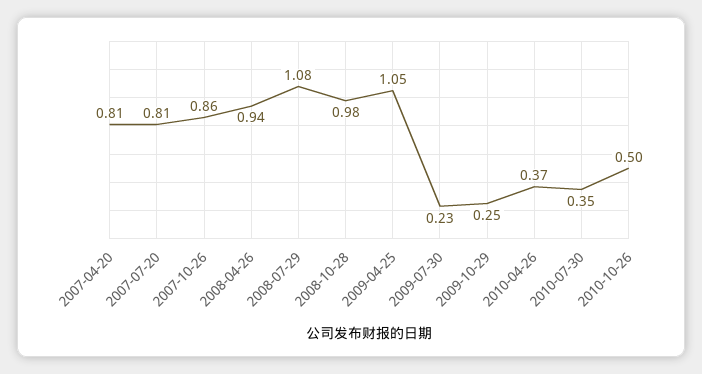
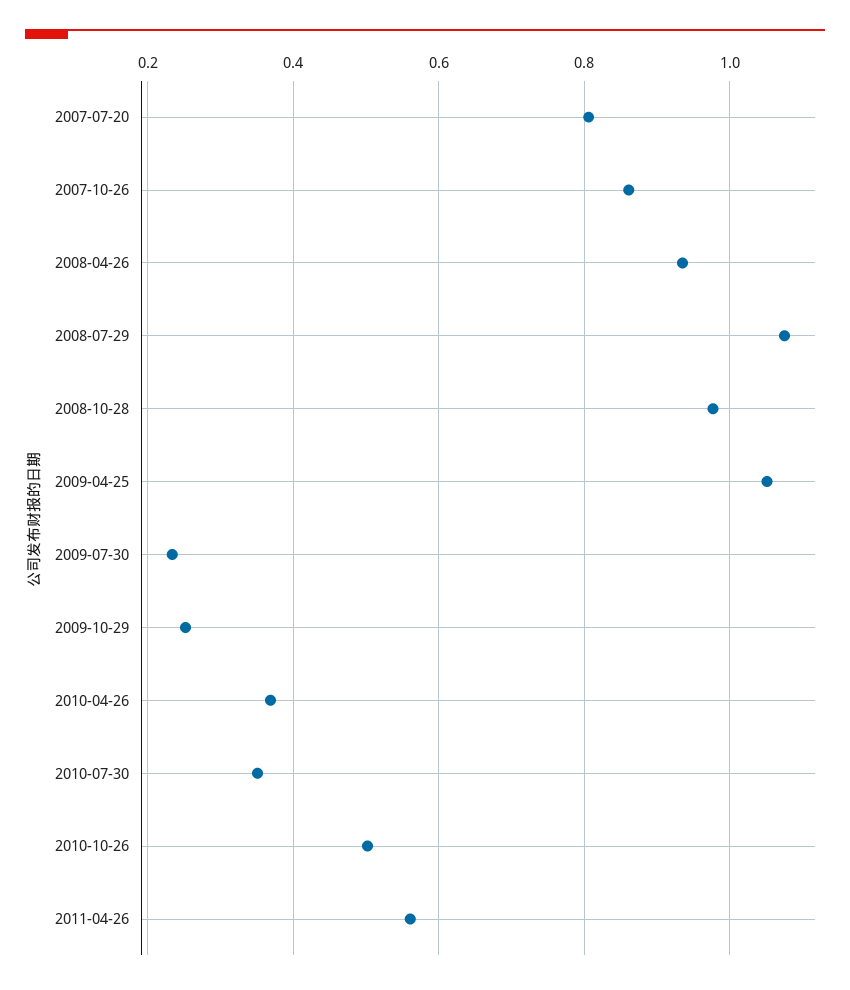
2007-04-20: 0.81 -> none
2011-04-26: none -> 0.56

